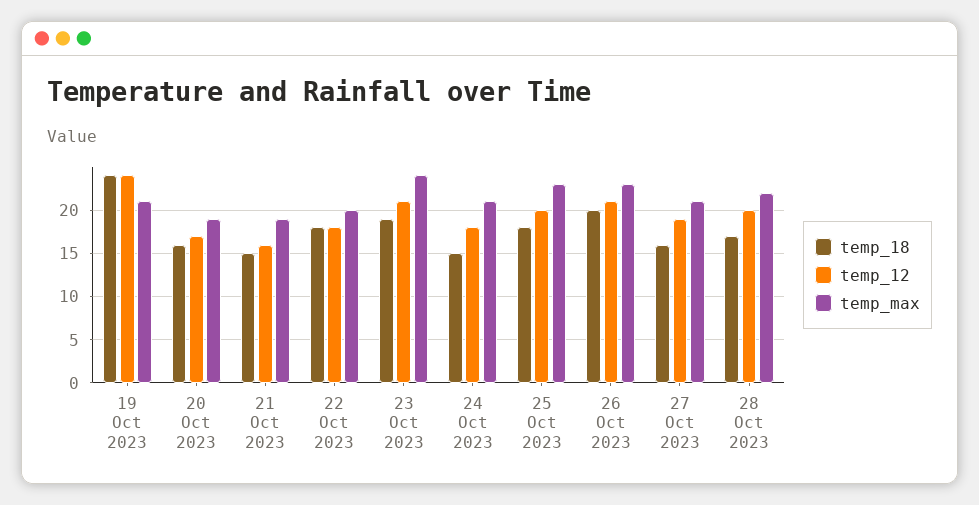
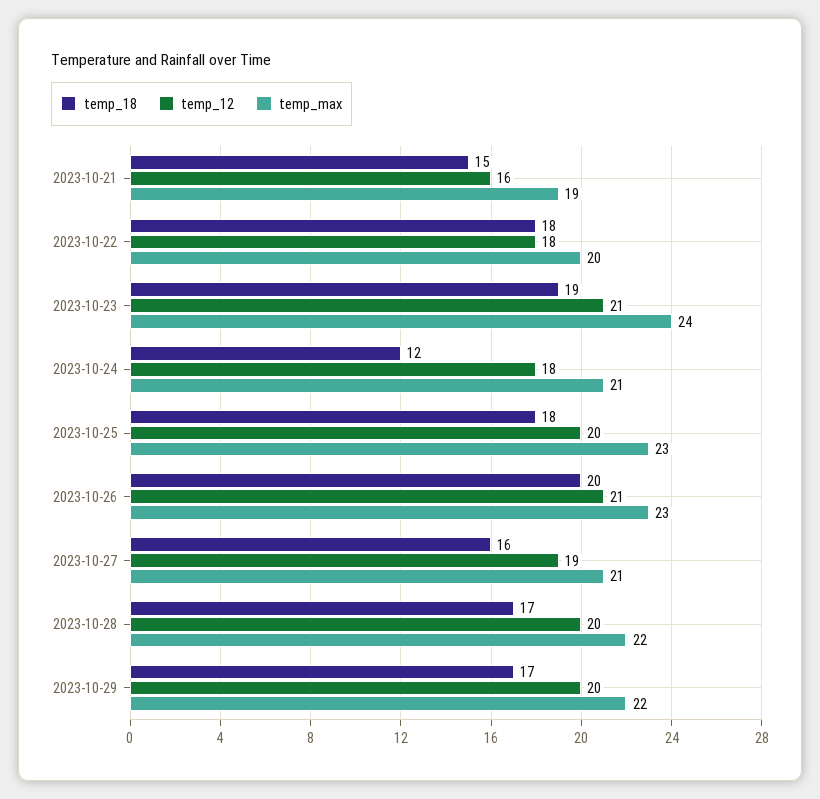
temp_18, 19 Oct 2023: 24 -> none
temp_12, 19 Oct 2023: 24 -> none
temp_max, 19 Oct 2023: 21 -> none
temp_18, 20 Oct 2023: 16 -> none
temp_12, 20 Oct 2023: 17 -> none
temp_max, 20 Oct 2023: 19 -> none
temp_18, 24 Oct 2023: 15 -> 12
temp_18, 2023-10-29: none -> 17
temp_12, 2023-10-29: none -> 20
temp_max, 2023-10-29: none -> 22

